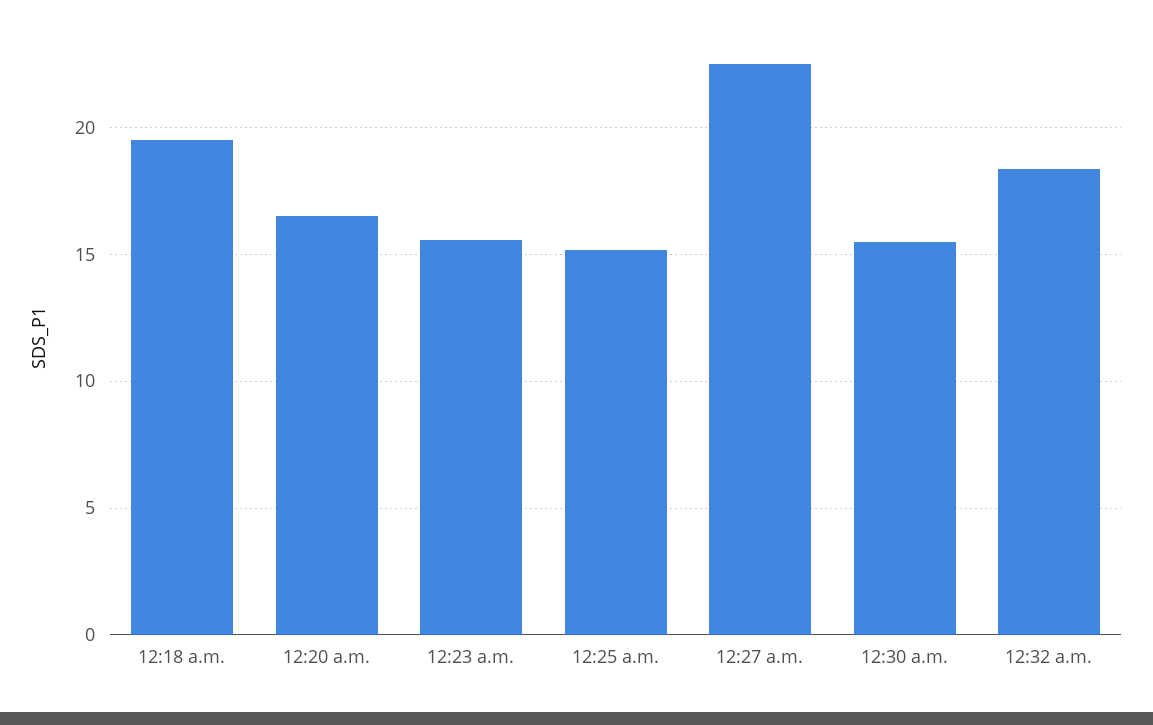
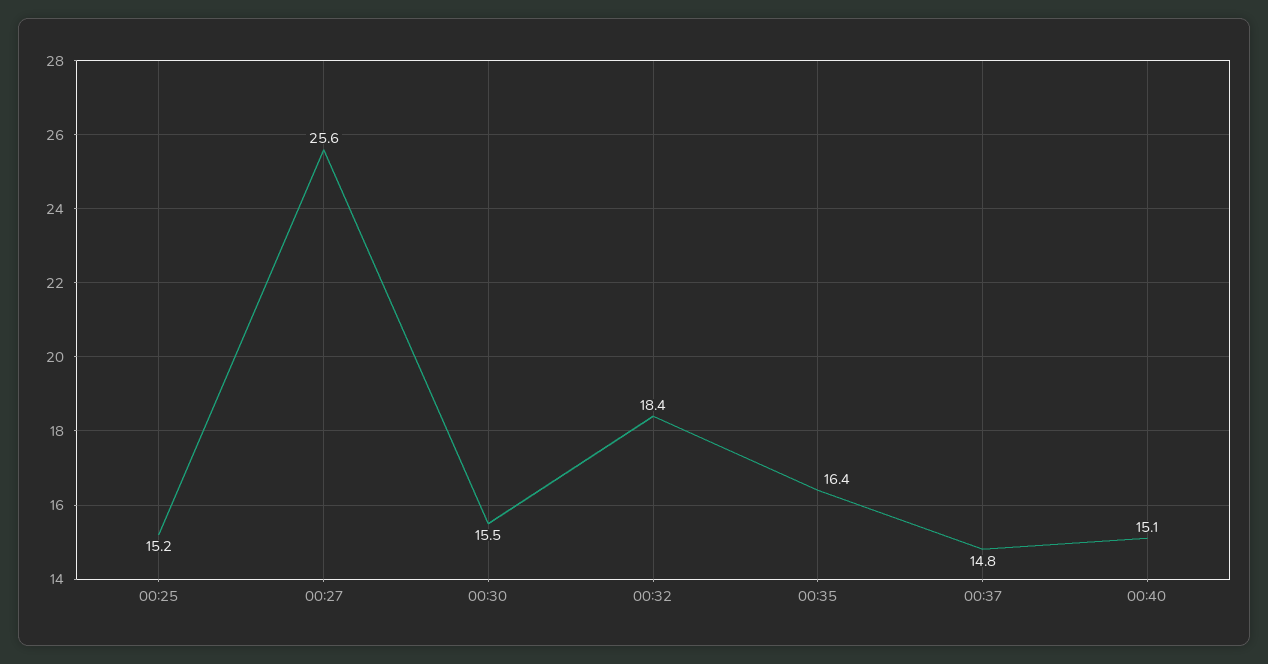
12:18 a.m.: 19.5 -> none
12:20 a.m.: 16.5 -> none
12:23 a.m.: 15.5 -> none
12:27 a.m.: 22.5 -> 25.6
00:35: none -> 16.4
00:37: none -> 14.8
00:40: none -> 15.1

